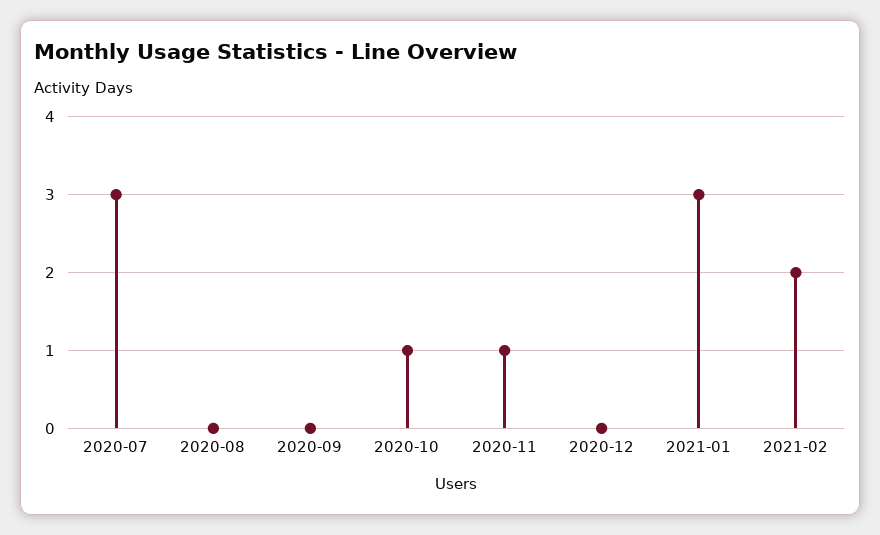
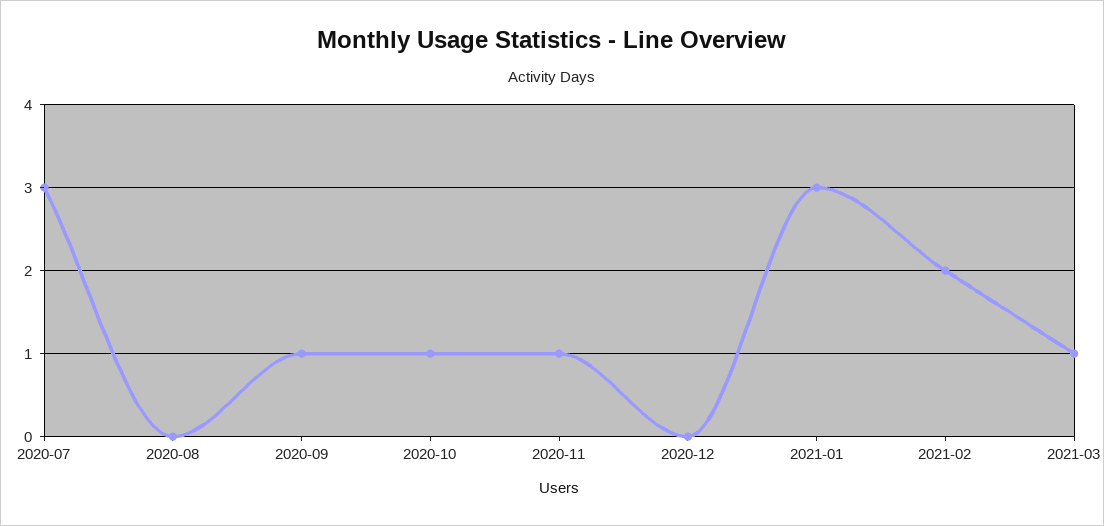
2020-09: 0 -> 1
2021-03: none -> 1

